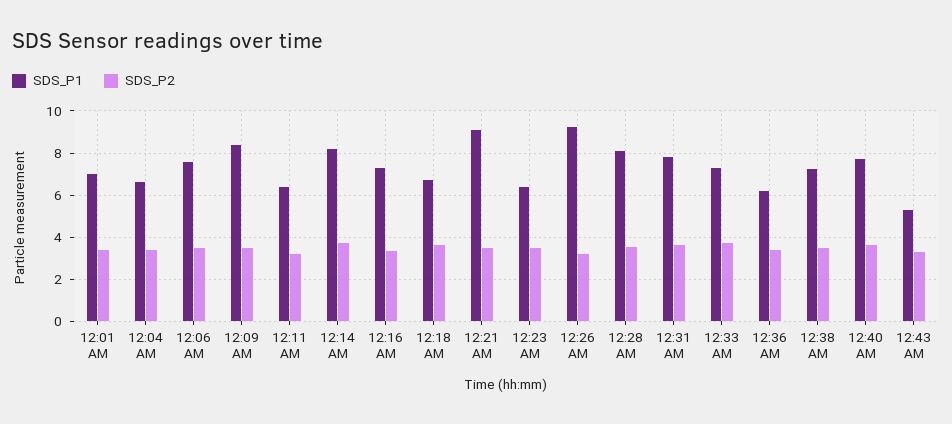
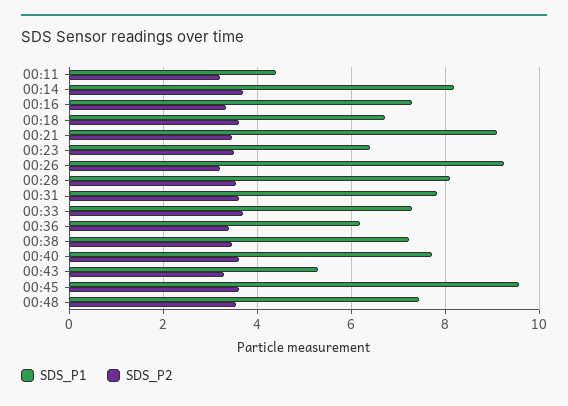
SDS_P1, 12:01 AM: 7 -> none
SDS_P2, 12:01 AM: 3.5 -> none
SDS_P1, 12:04 AM: 6.5 -> none
SDS_P2, 12:04 AM: 3.5 -> none
SDS_P1, 12:06 AM: 7.5 -> none
SDS_P2, 12:06 AM: 3.5 -> none
SDS_P1, 12:09 AM: 8.5 -> none
SDS_P2, 12:09 AM: 3.5 -> none
SDS_P1, 12:11 AM: 6.5 -> 4.4
SDS_P1, 00:45: none -> 9.6
SDS_P2, 00:45: none -> 3.6
SDS_P1, 00:48: none -> 7.4
SDS_P2, 00:48: none -> 3.6

